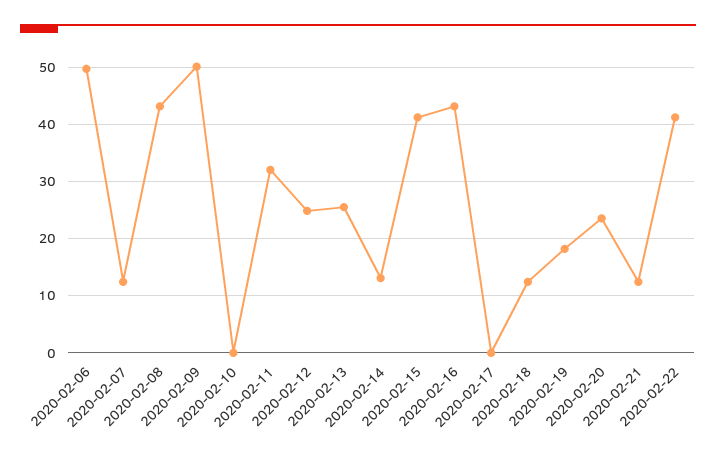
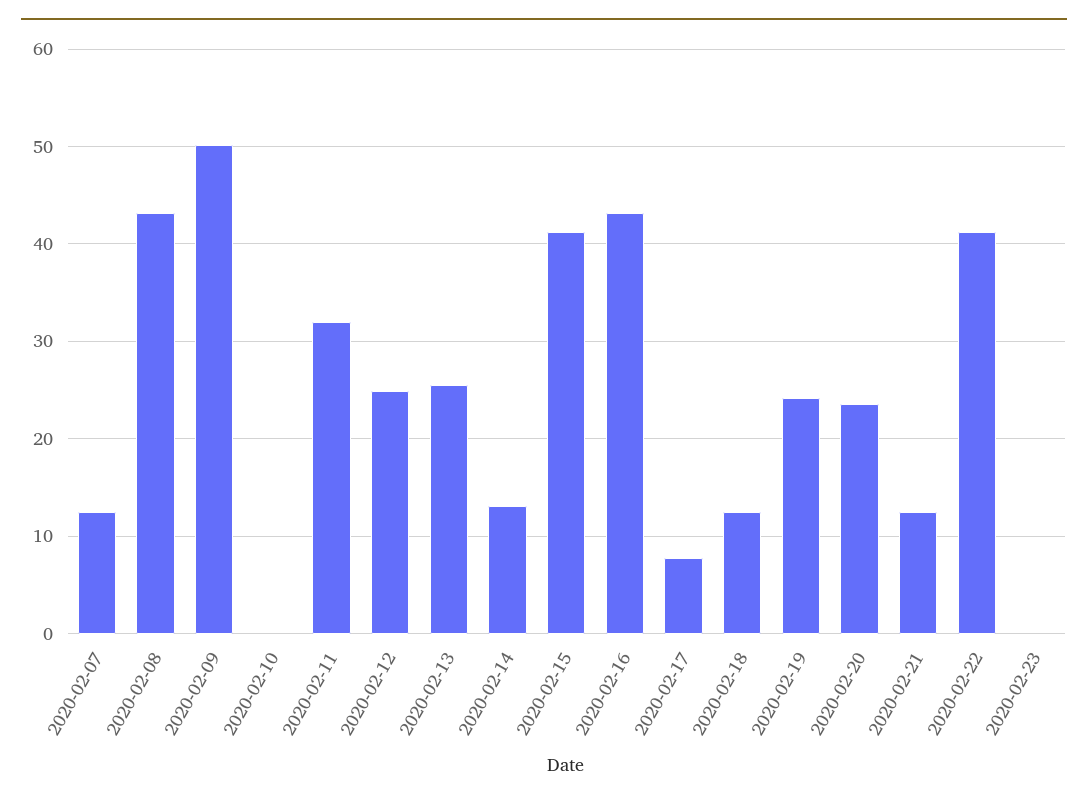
2020-02-06: 50 -> none
2020-02-17: 0 -> 8
2020-02-19: 18 -> 24
2020-02-23: none -> 0

